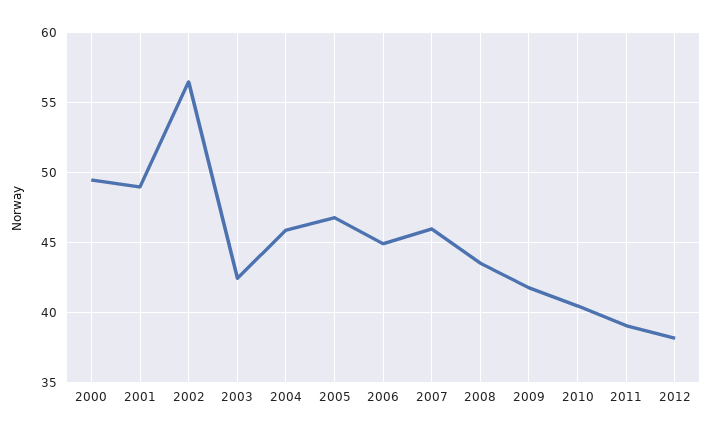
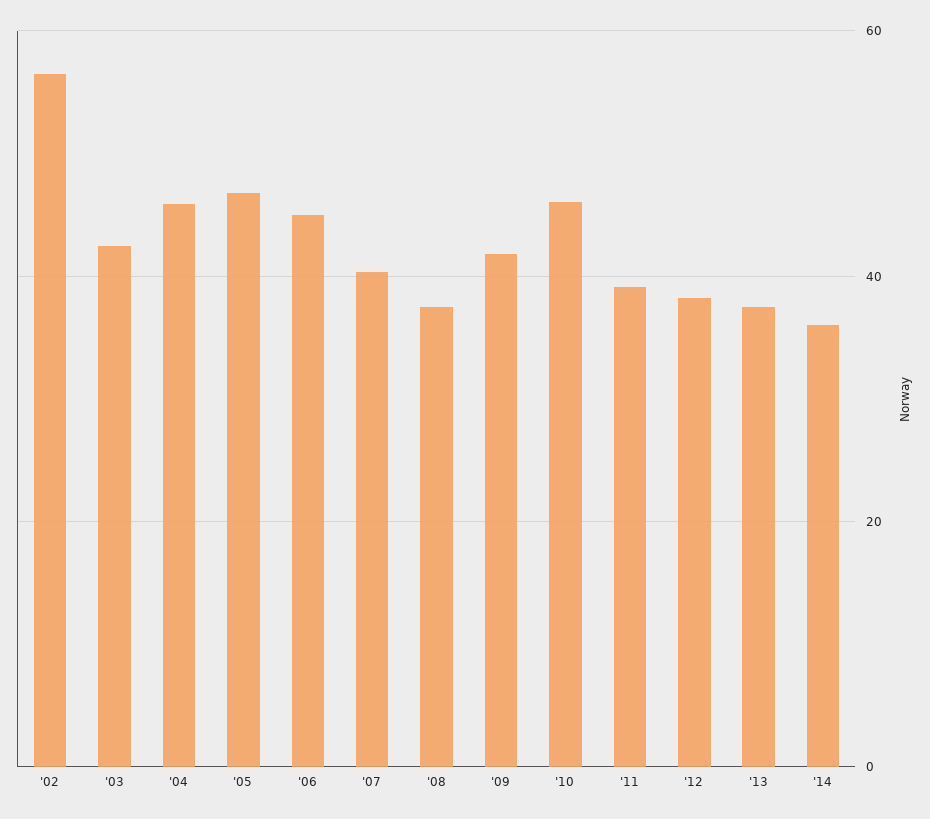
2000: 49.5 -> none
2001: 49 -> none
2007: 46 -> 40
2008: 43.5 -> 38
2010: 40.5 -> 46
'13: none -> 38
'14: none -> 36

